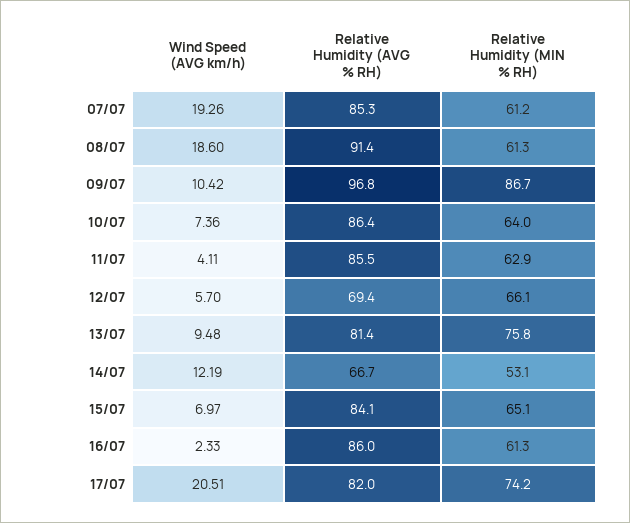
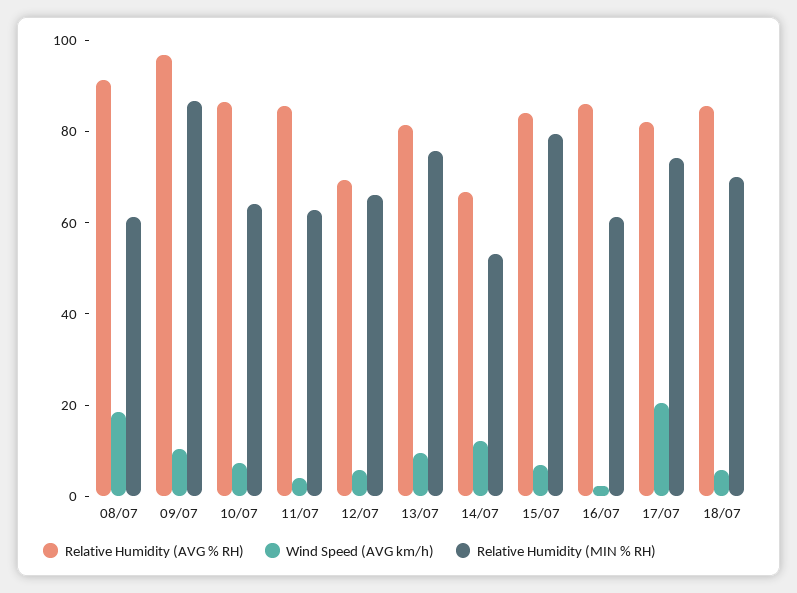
Wind Speed (AVG km/h), 07/07: 19.26 -> none
Relative Humidity (AVG % RH), 07/07: 85.3 -> none
Relative Humidity (MIN % RH), 07/07: 61.2 -> none
Relative Humidity (MIN % RH), 15/07: 65.1 -> 80
Relative Humidity (AVG % RH), 18/07: none -> 85
Wind Speed (AVG km/h), 18/07: none -> 5
Relative Humidity (MIN % RH), 18/07: none -> 70

